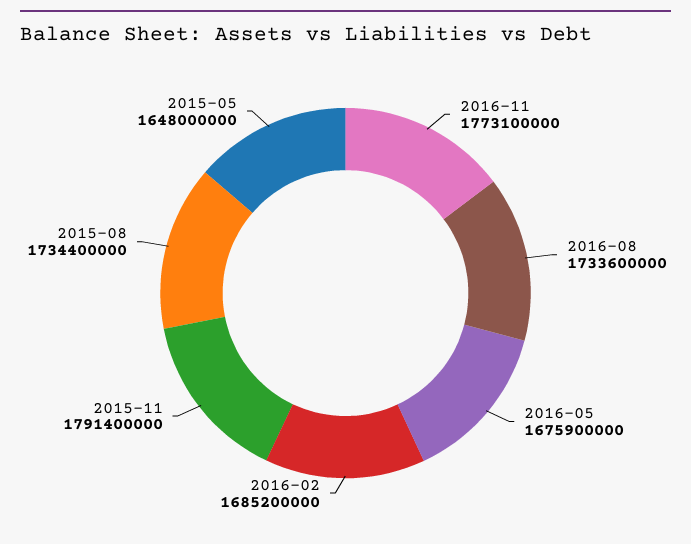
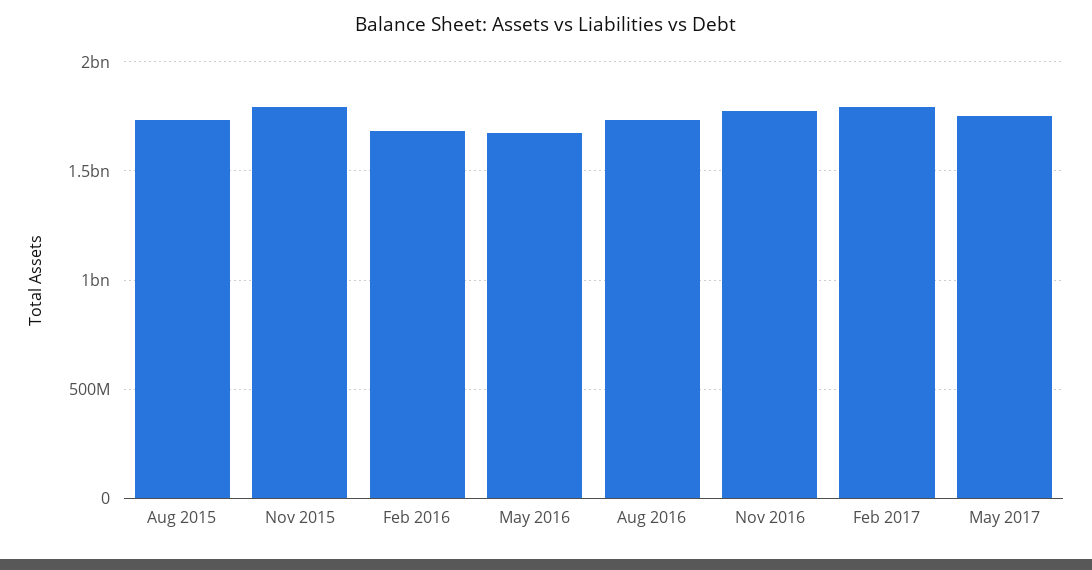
2015-05: 1648000000 -> none
Feb 2017: none -> 1800000000
May 2017: none -> 1750000000

